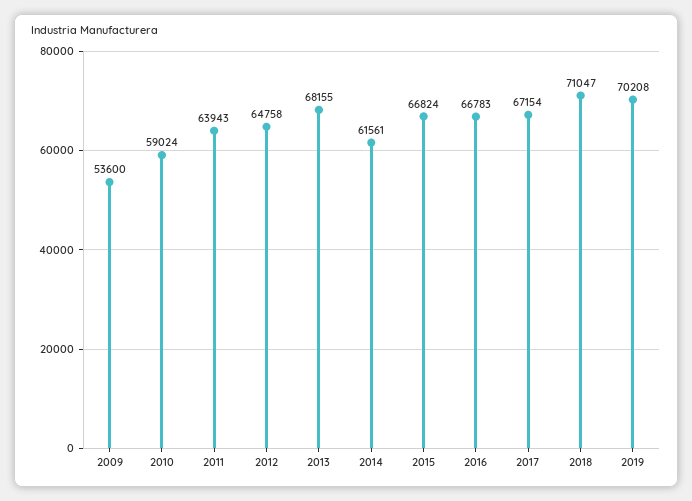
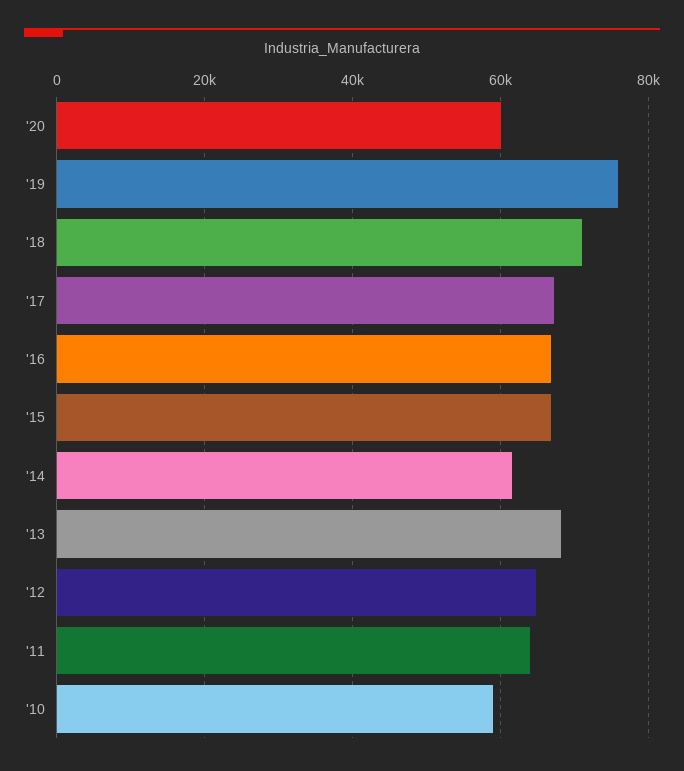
2009: 53600 -> none
2019: 70208 -> 76000
'20: none -> 60000

